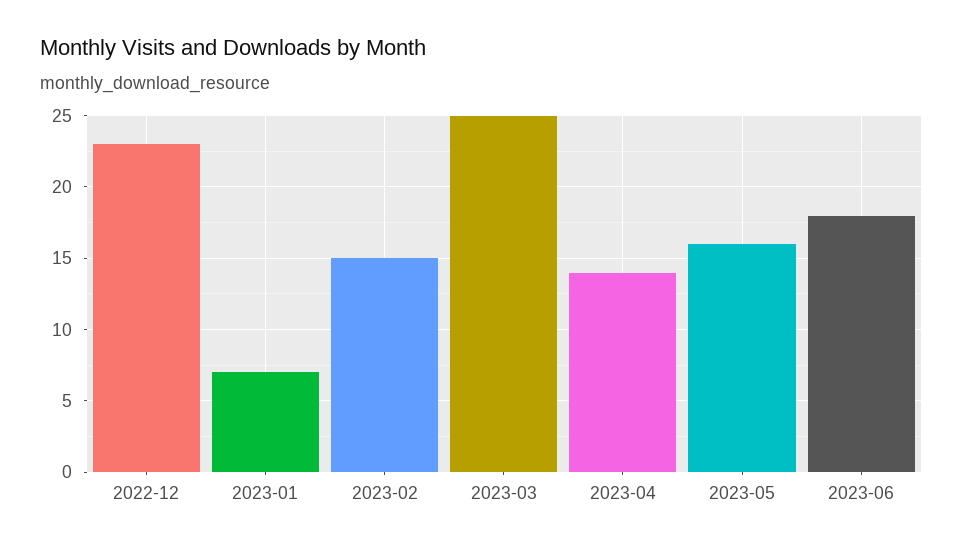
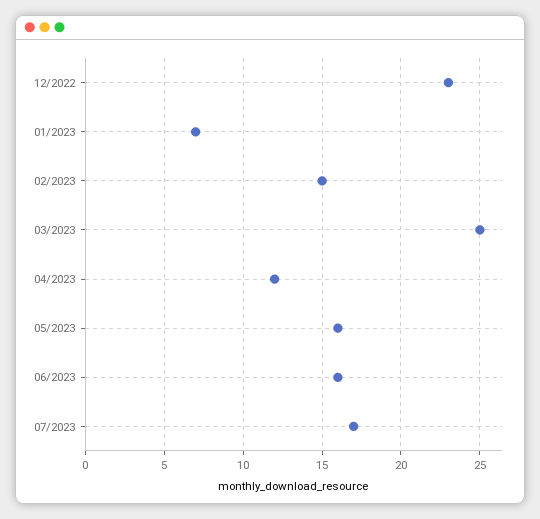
2023-04: 14 -> 12
2023-06: 18 -> 16
07/2023: none -> 17

